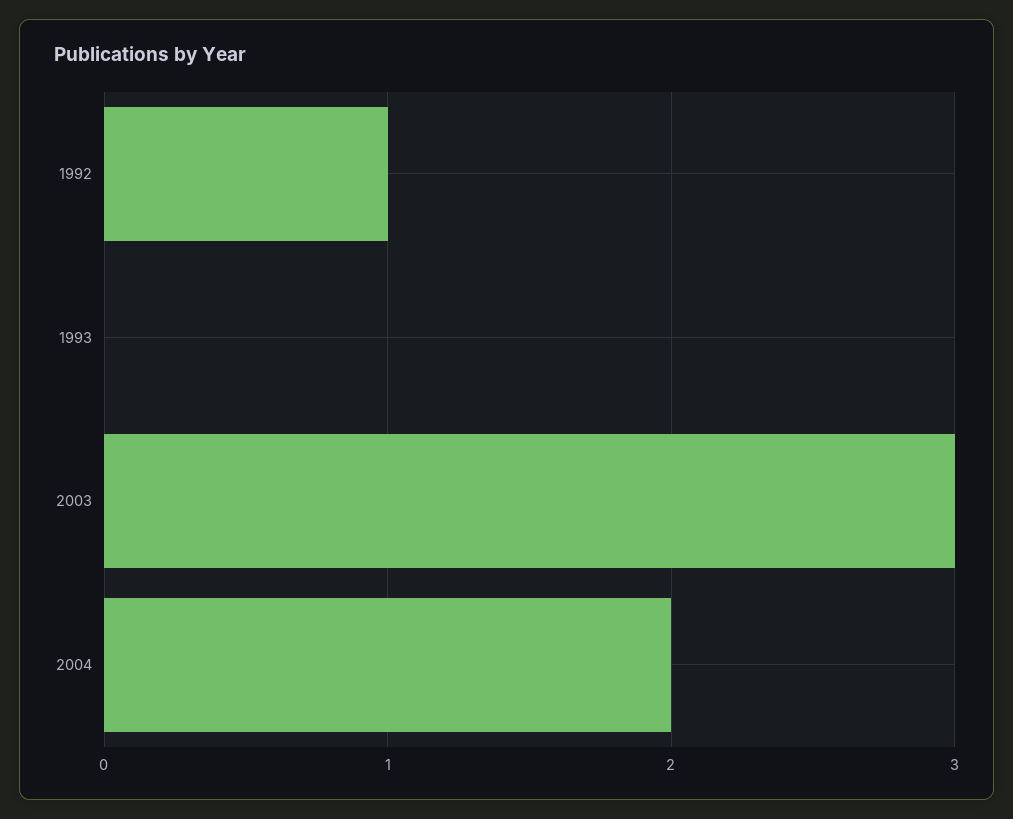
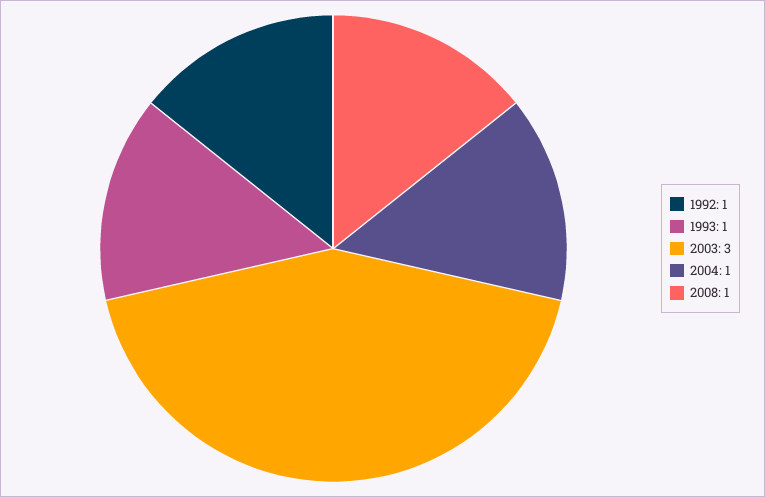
1993: 0 -> 1
2004: 2 -> 1
2008: none -> 1

